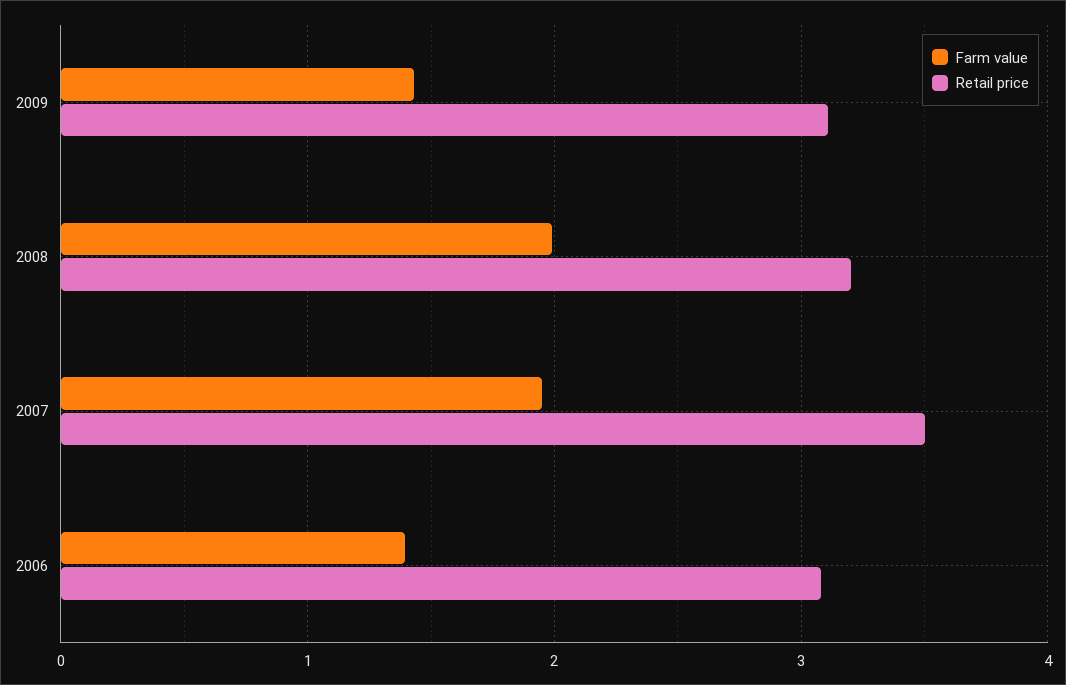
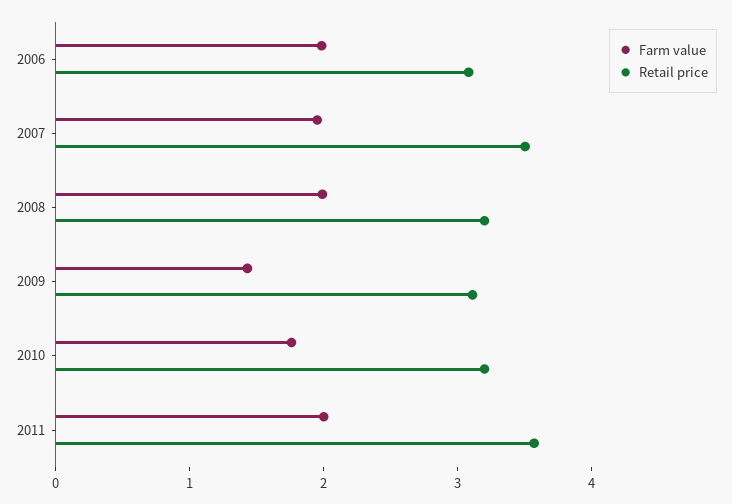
Farm value, 2006: 1.4 -> 2
Farm value, 2010: none -> 1.8
Retail price, 2010: none -> 3.2
Farm value, 2011: none -> 2
Retail price, 2011: none -> 3.6

